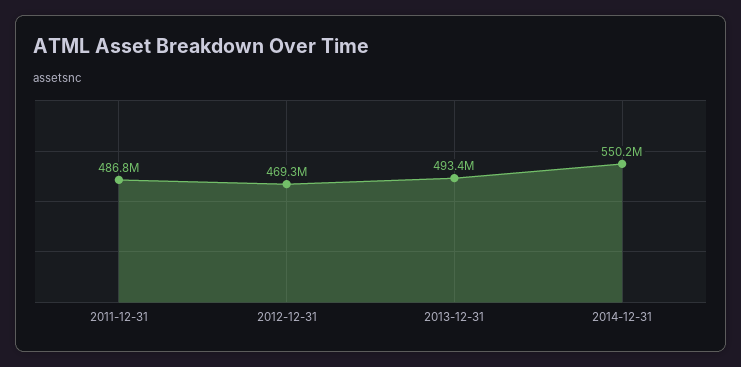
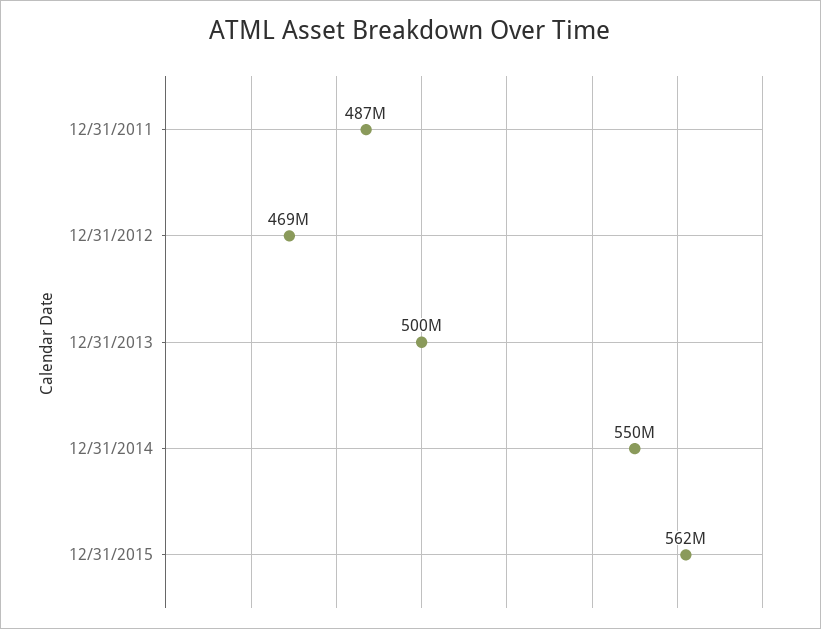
2013-12-31: 493400000 -> 500000000
12/31/2015: none -> 562000000

